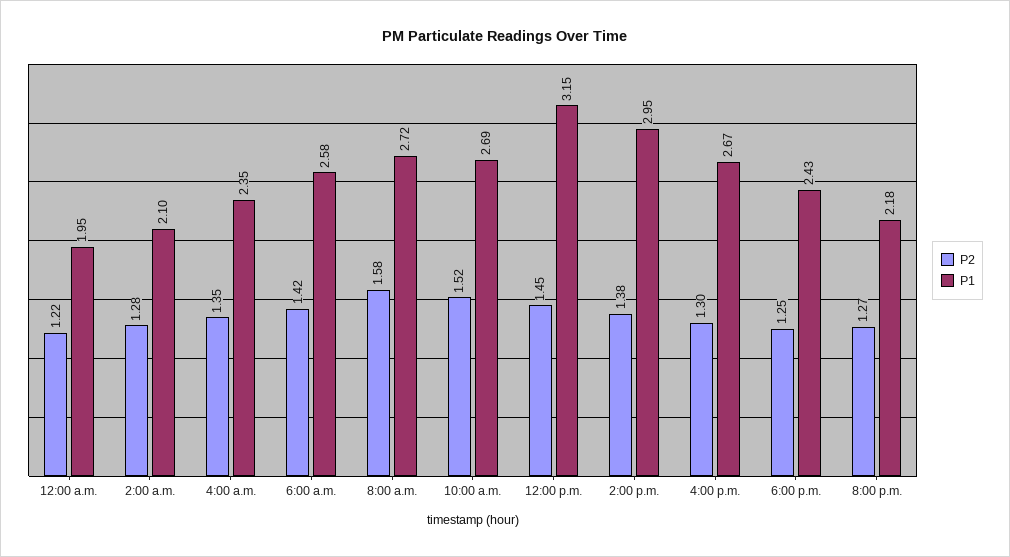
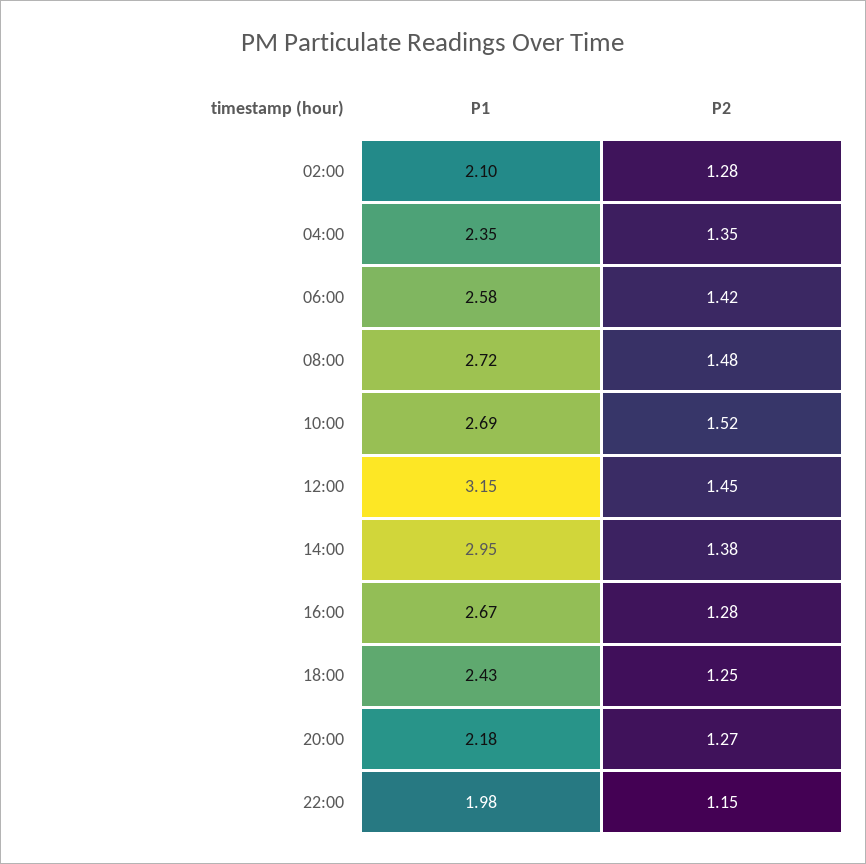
P2, 12:00 a.m.: 1.22 -> none
P1, 12:00 a.m.: 1.95 -> none
P2, 8:00 a.m.: 1.58 -> 1.48
P2, 4:00 p.m.: 1.3 -> 1.28
P1, 22:00: none -> 1.98
P2, 22:00: none -> 1.15

